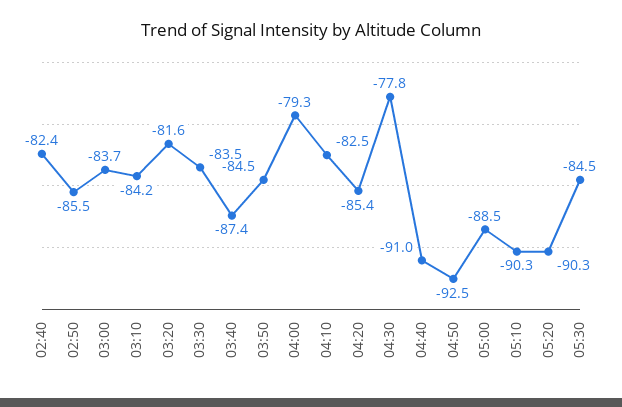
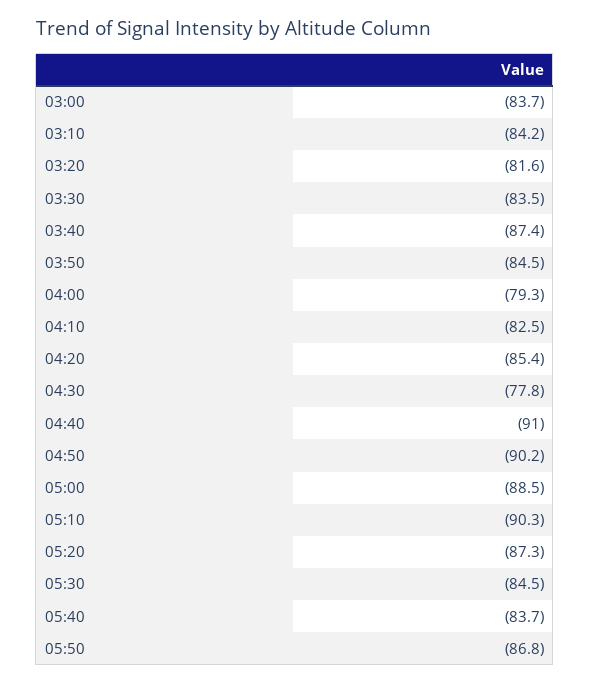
02:40: -82.4 -> none
02:50: -85.5 -> none
04:50: -92.5 -> -90.2
05:20: -90.3 -> -87.3
05:40: none -> -83.7
05:50: none -> -86.8

